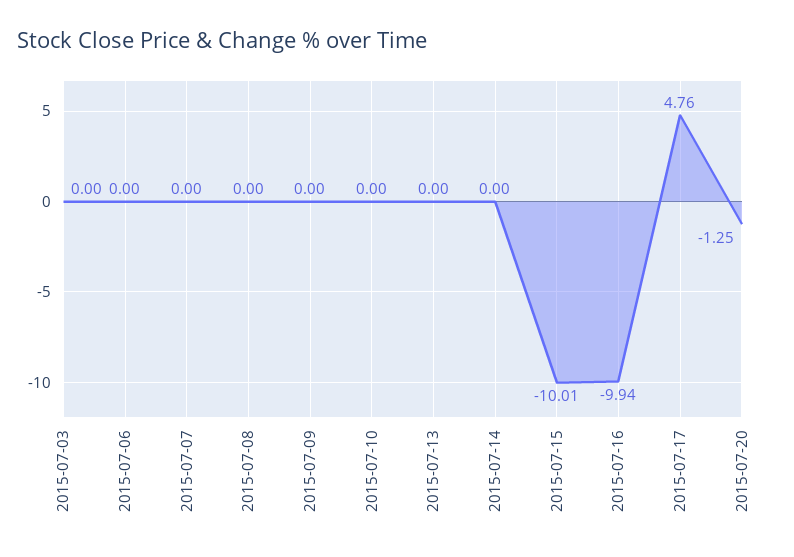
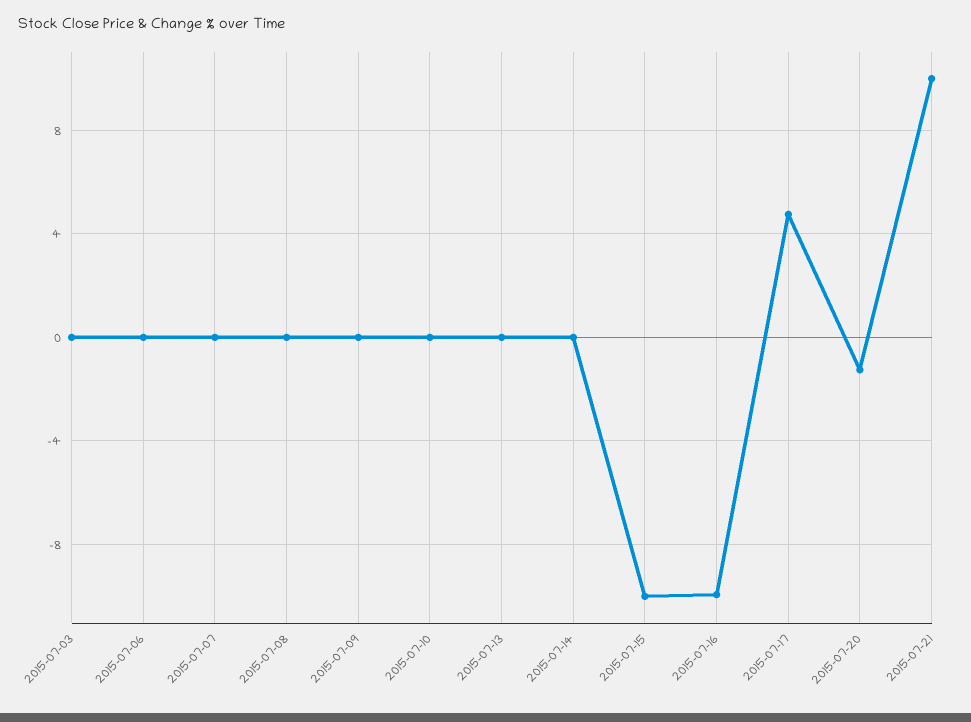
2015-07-21: none -> 10

